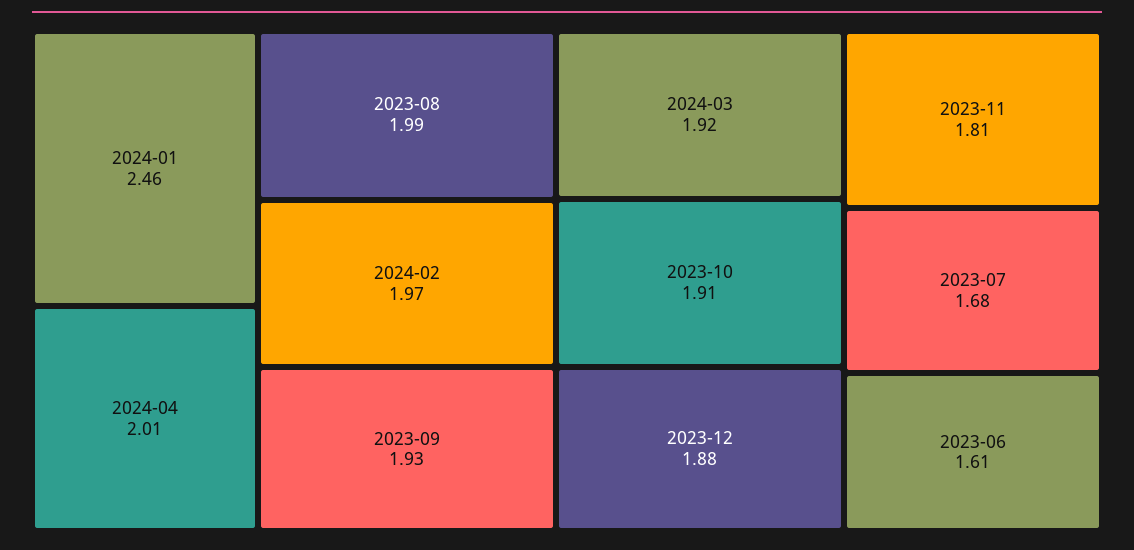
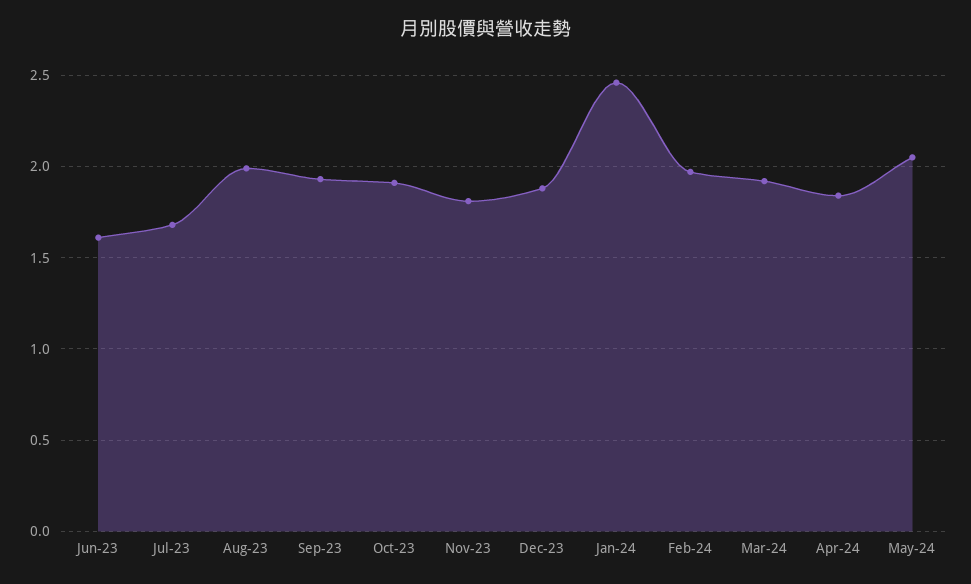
2024-04: 2.01 -> 1.85
May-24: none -> 2.05

